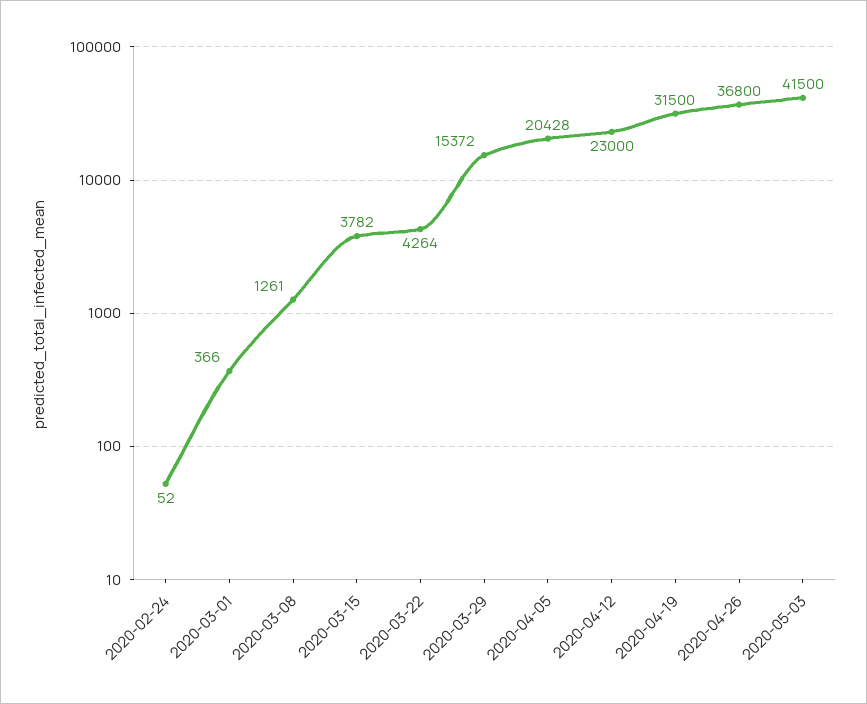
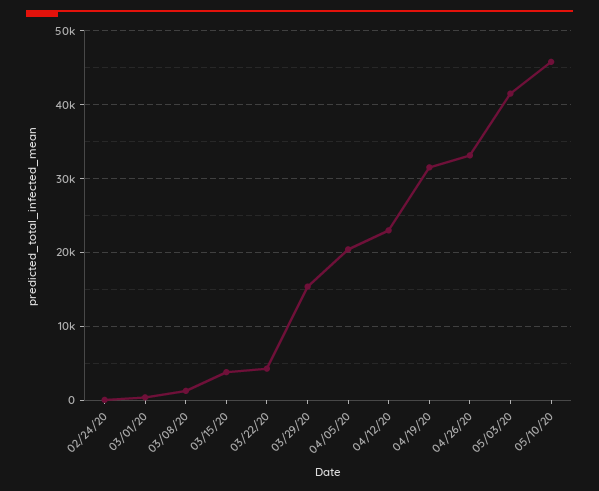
2020-04-26: 36800 -> 33000
05/10/20: none -> 46000

